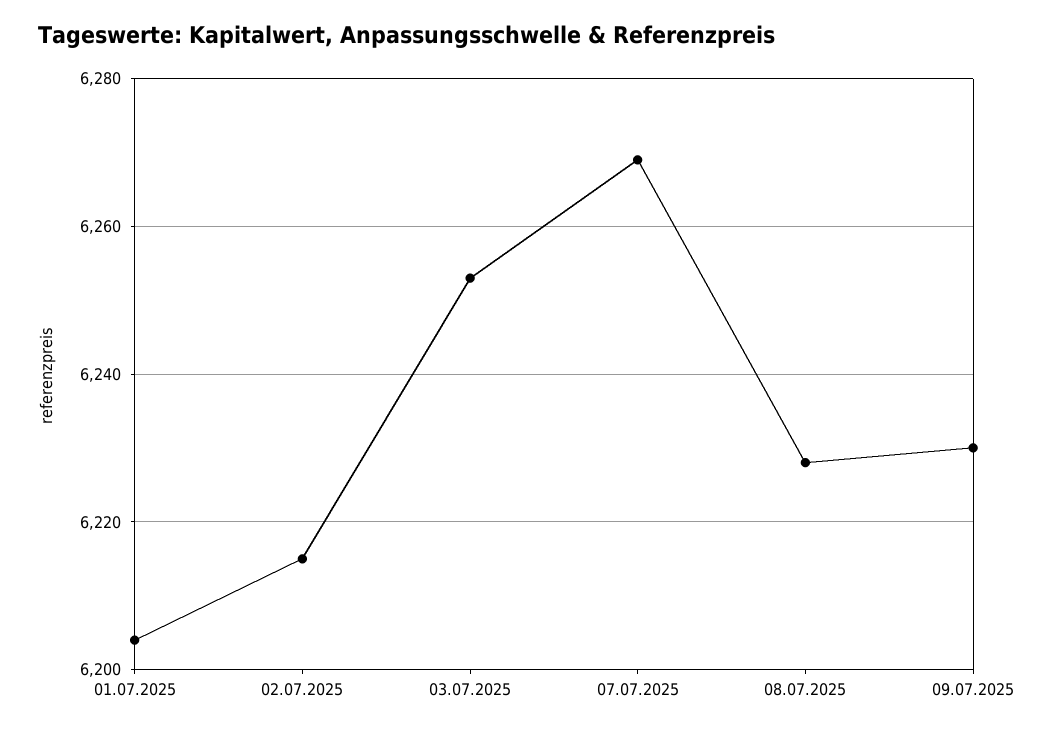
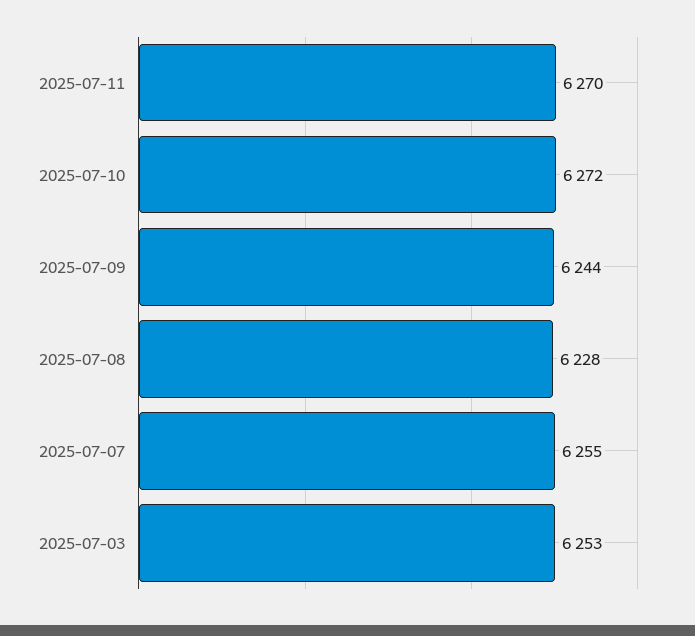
01.07.2025: 6205 -> none
02.07.2025: 6215 -> none
07.07.2025: 6270 -> 6255
09.07.2025: 6230 -> 6244
2025-07-11: none -> 6270
2025-07-10: none -> 6272

